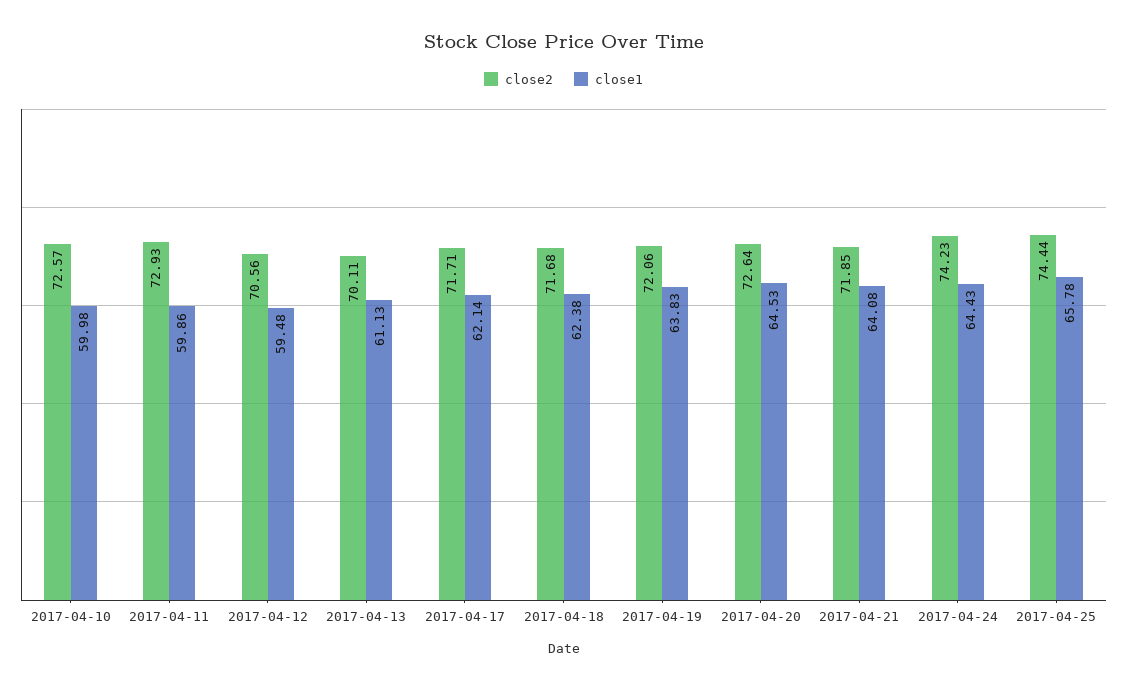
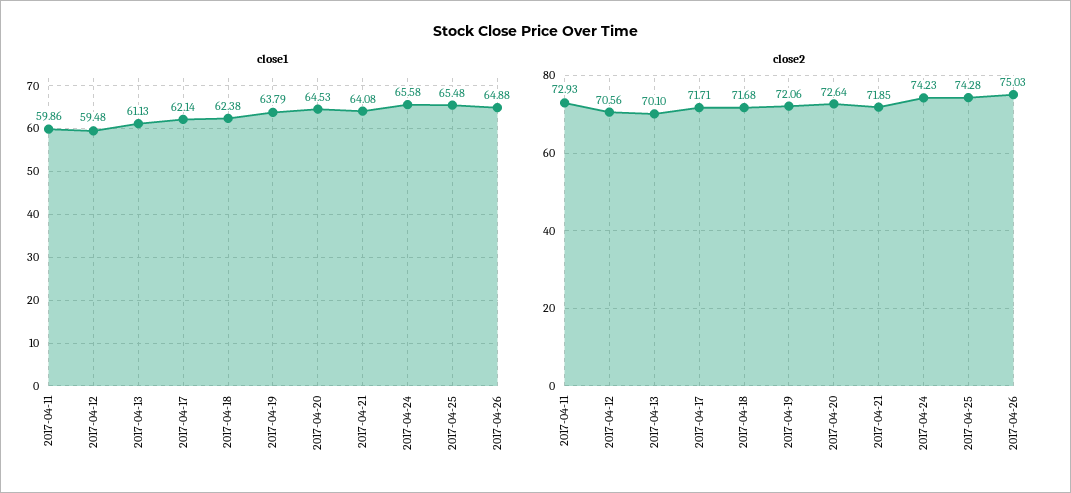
close2, 2017-04-10: 72.57 -> none
close1, 2017-04-10: 59.98 -> none
close2, 2017-04-13: 70.11 -> 70.1
close1, 2017-04-19: 63.83 -> 63.79
close1, 2017-04-24: 64.43 -> 65.58
close2, 2017-04-25: 74.44 -> 74.28
close1, 2017-04-25: 65.78 -> 65.48
close1, 2017-04-26: none -> 64.88
close2, 2017-04-26: none -> 75.03

